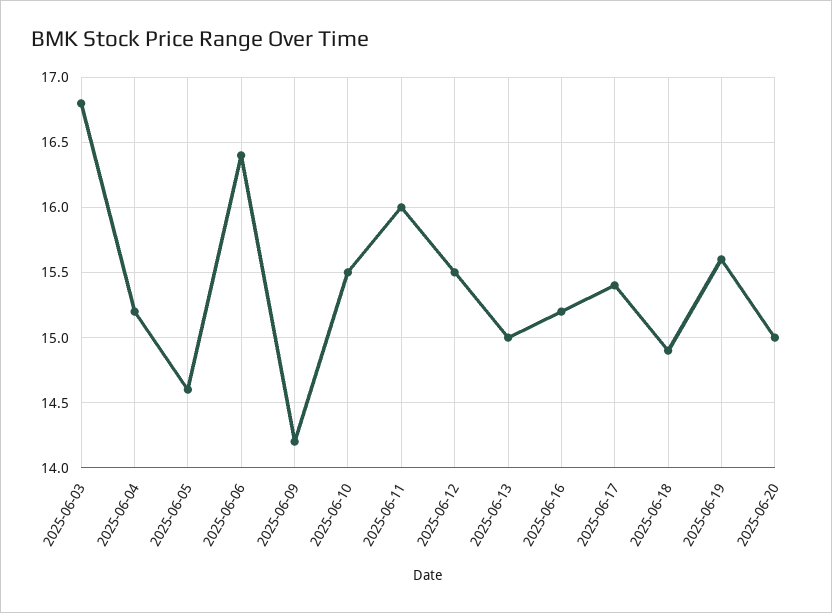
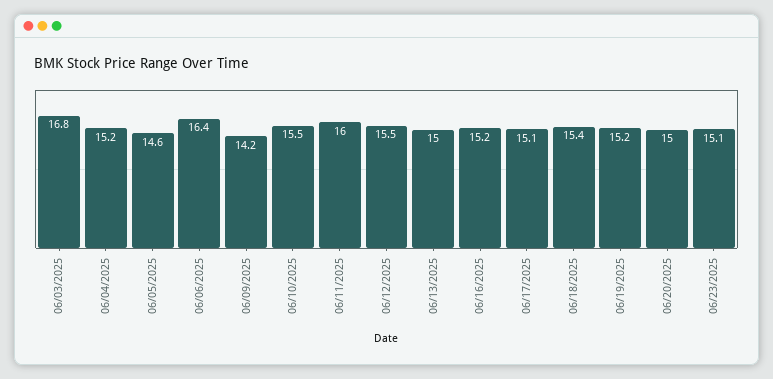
2025-06-17: 15.4 -> 15.1
2025-06-18: 14.9 -> 15.4
2025-06-19: 15.6 -> 15.2
06/23/2025: none -> 15.1

